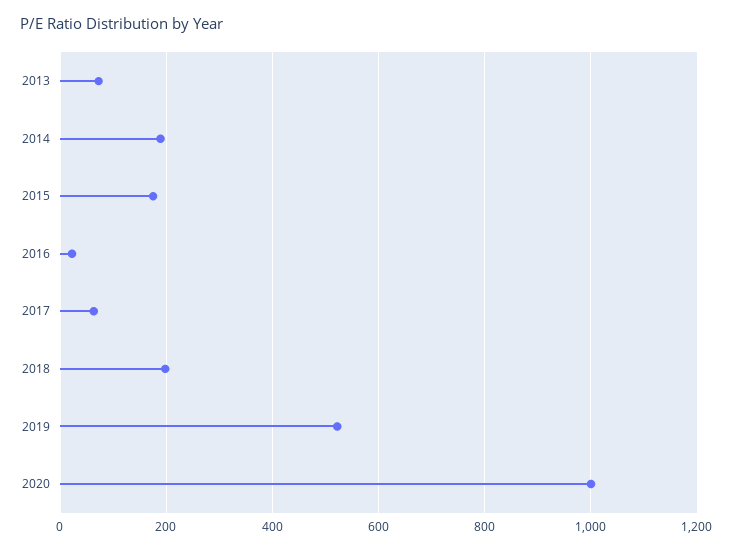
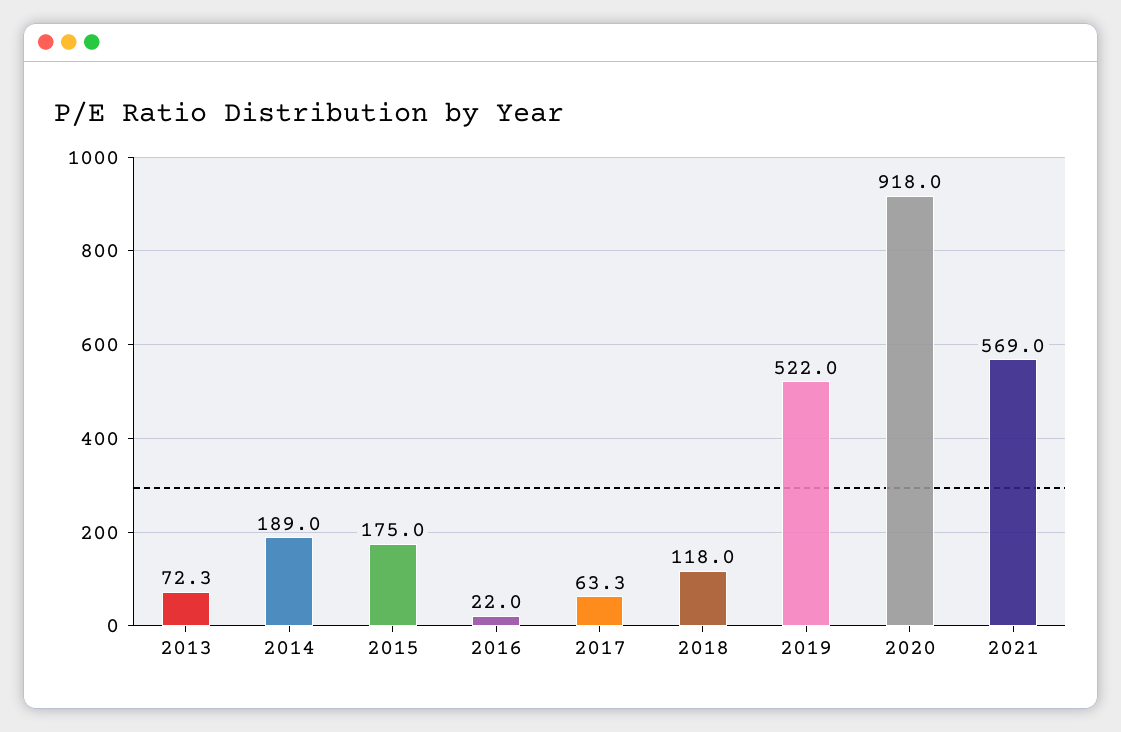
2018: 200 -> 118
2020: 1000 -> 918
2021: none -> 569

